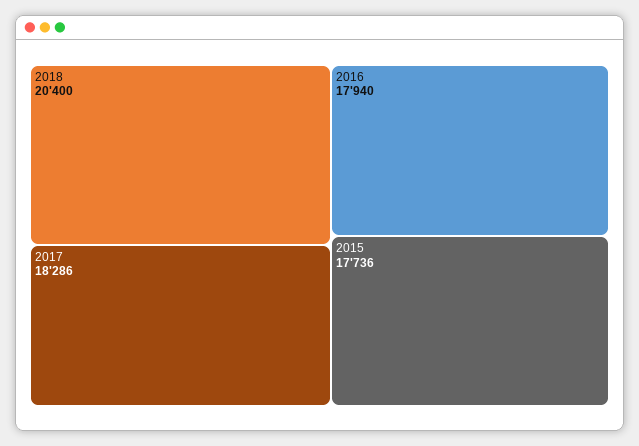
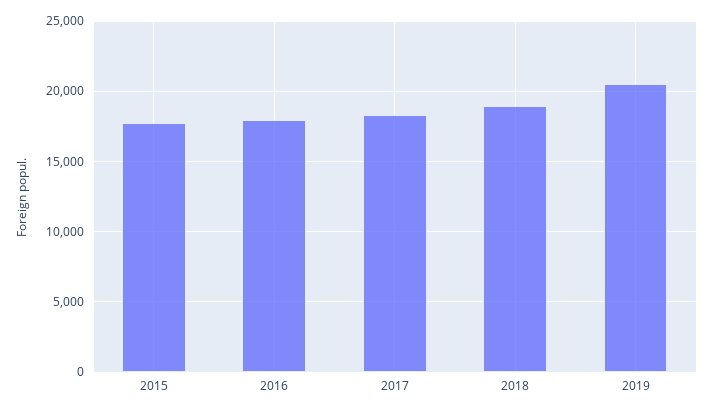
2018: 20400 -> 19000
2019: none -> 20500

